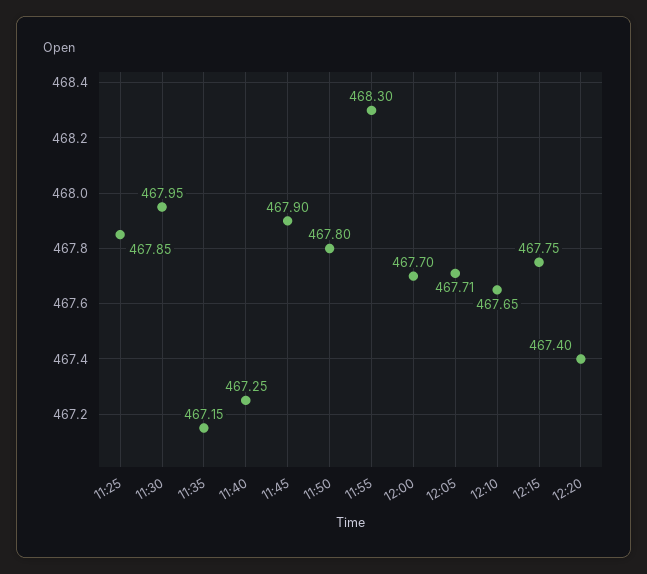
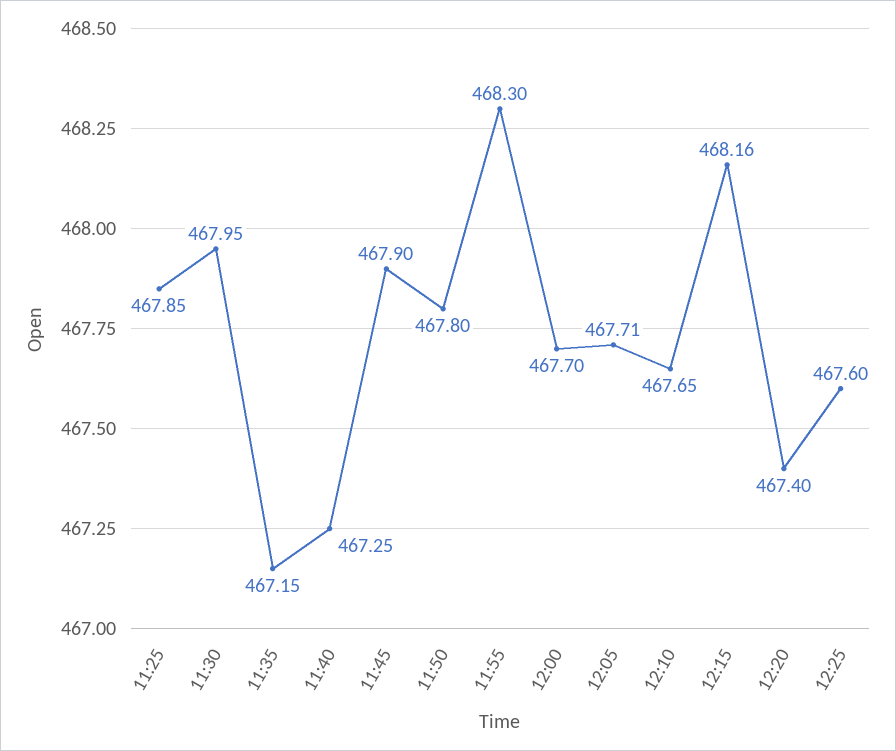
12:15: 467.75 -> 468.16
12:25: none -> 467.6

